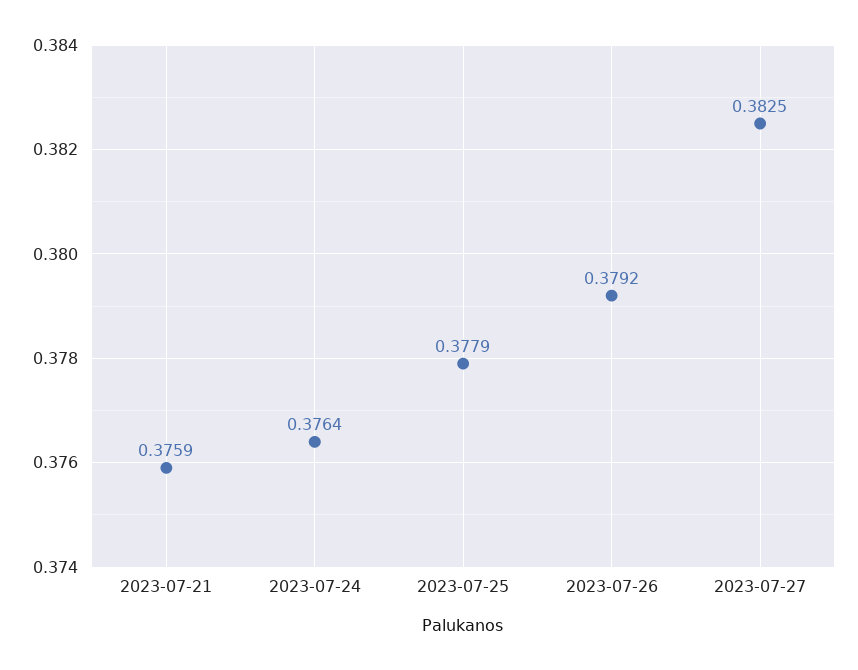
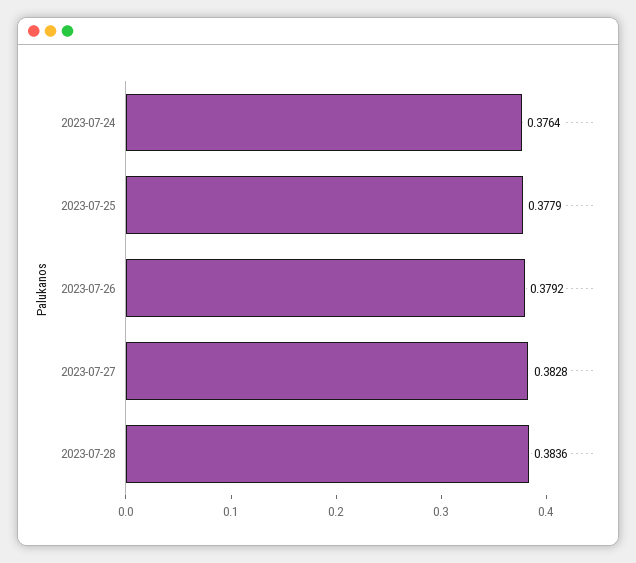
2023-07-21: 0.3759 -> none
2023-07-27: 0.3825 -> 0.3828
2023-07-28: none -> 0.3836

